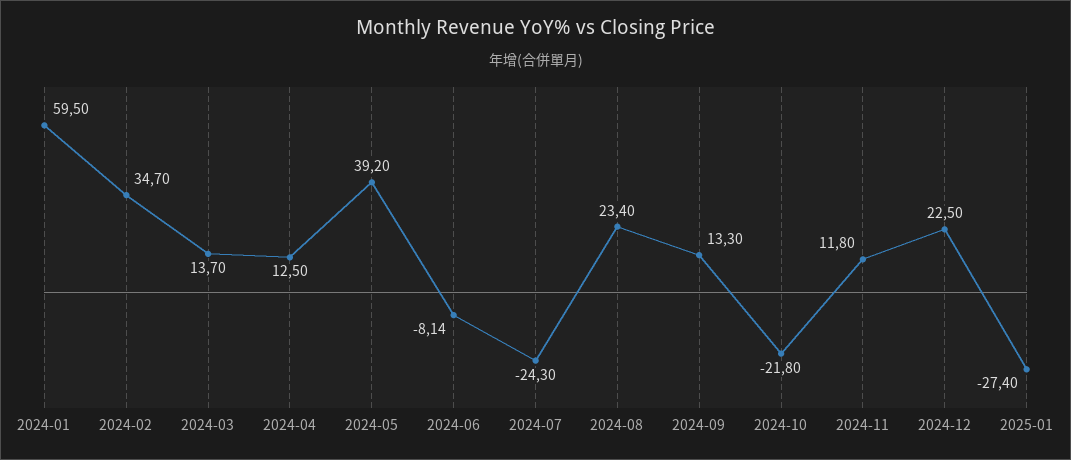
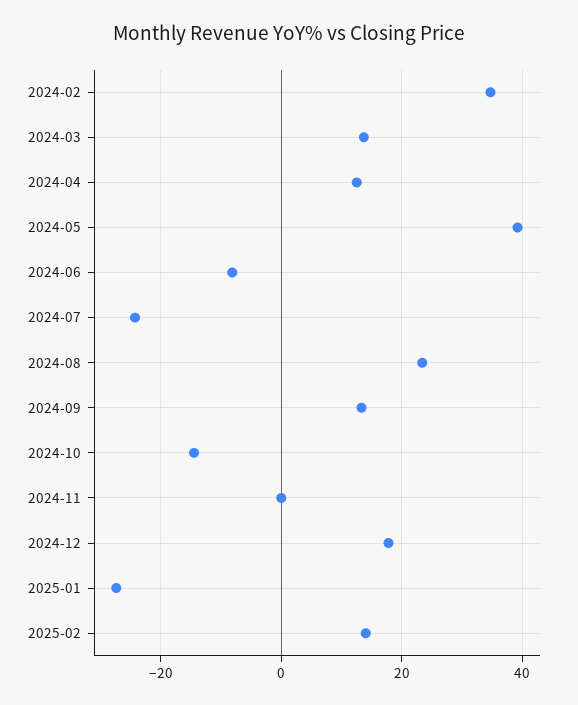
2024-01: 59.5 -> none
2024-10: -21.8 -> -14
2024-11: 11.8 -> 0
2024-12: 22.5 -> 18
2025-02: none -> 14

